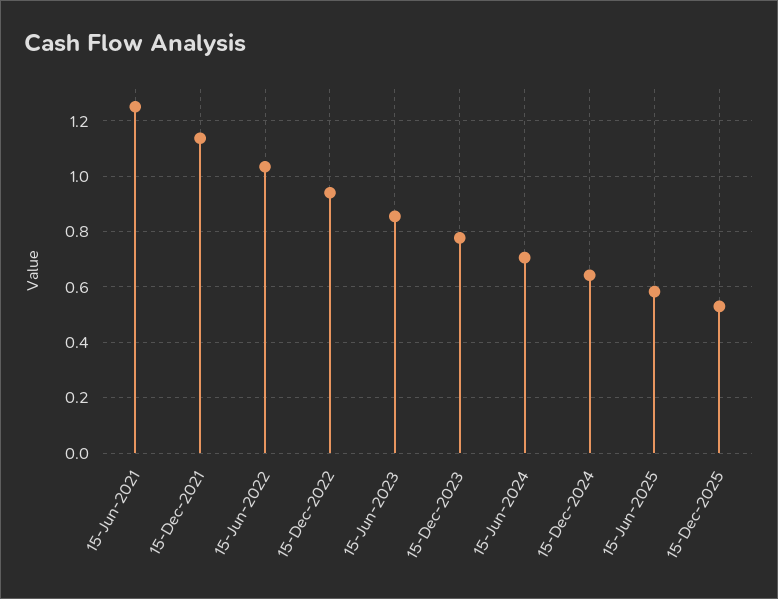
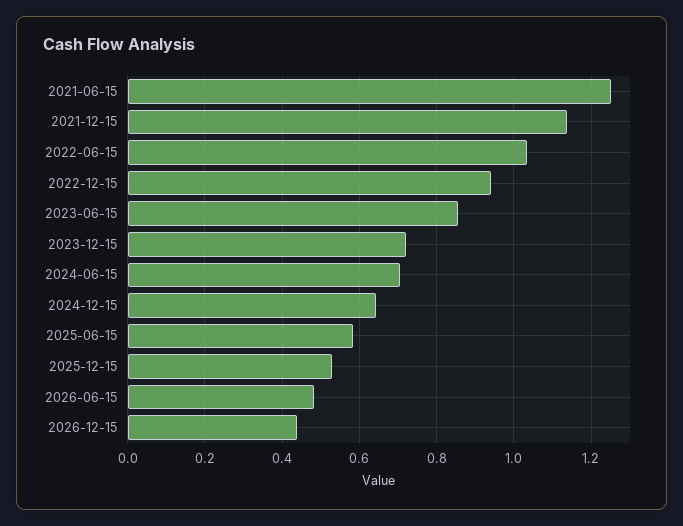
15-Dec-2023: 0.775 -> 0.72
2026-06-15: none -> 0.48
2026-12-15: none -> 0.44

